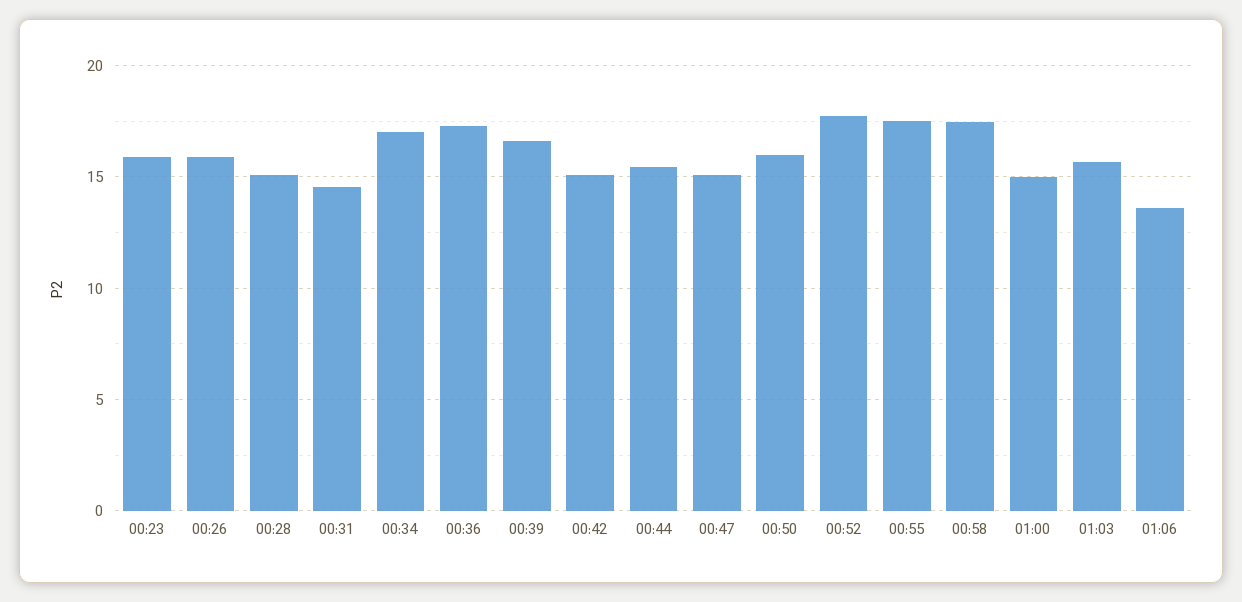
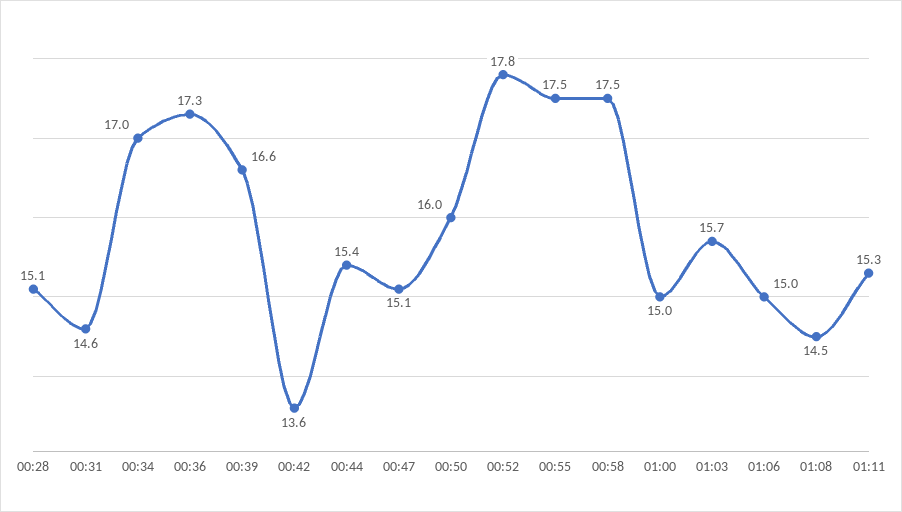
00:23: 16 -> none
00:26: 16 -> none
00:42: 15 -> 13.6
01:06: 13.5 -> 15
01:08: none -> 14.5
01:11: none -> 15.3

